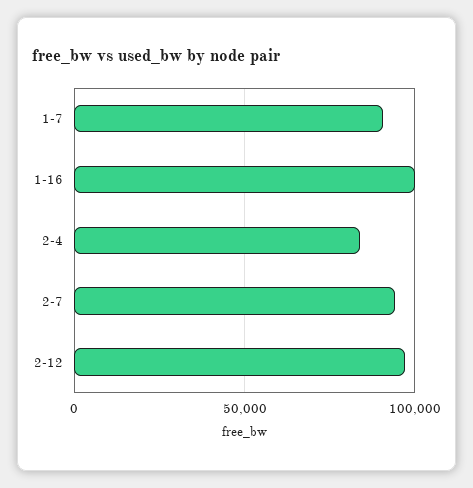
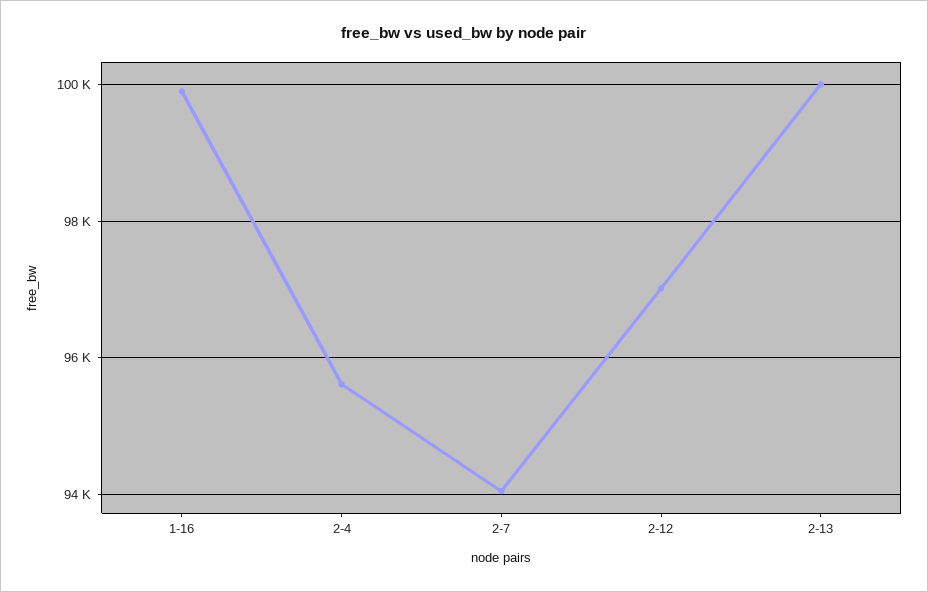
1-7: 90000 -> none
2-4: 85000 -> 95600
2-13: none -> 100000

